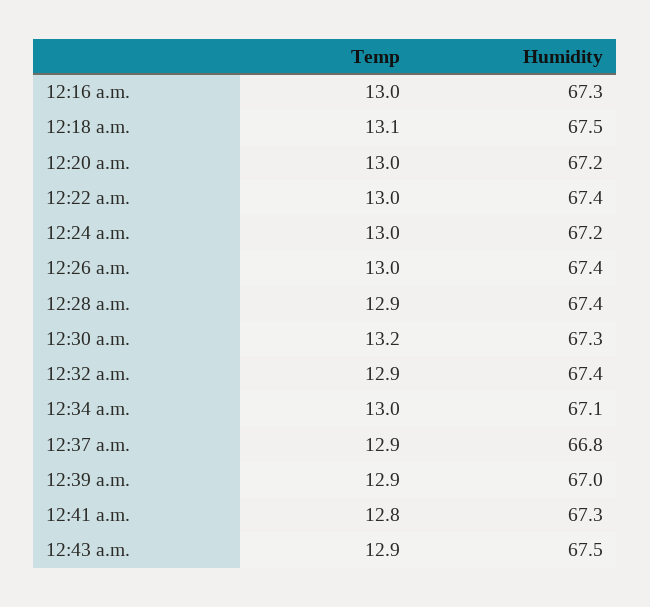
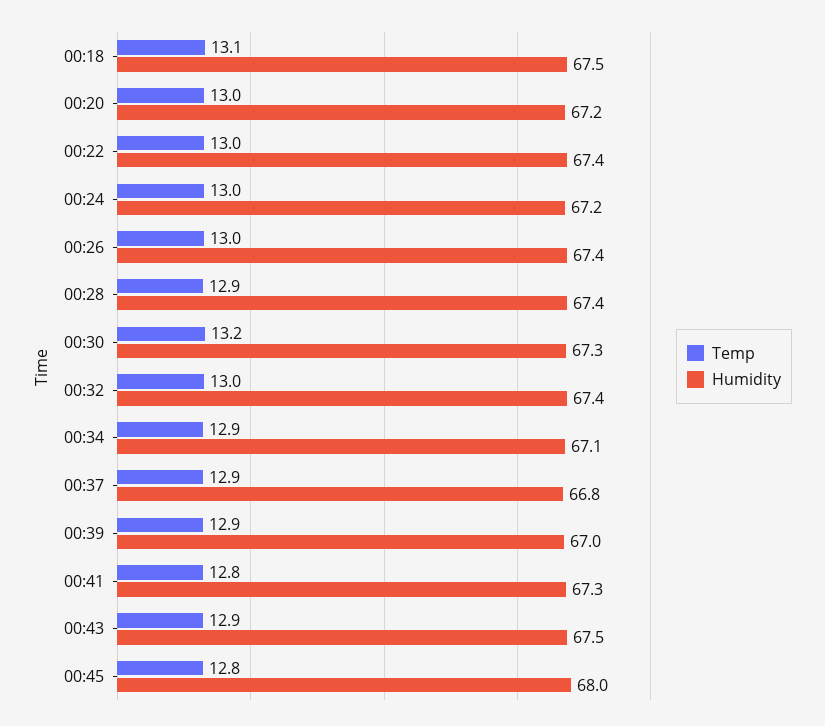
Temp, 12:16 a.m.: 13 -> none
Humidity, 12:16 a.m.: 67.3 -> none
Temp, 12:32 a.m.: 12.9 -> 13
Temp, 12:34 a.m.: 13 -> 12.9
Temp, 00:45: none -> 12.8
Humidity, 00:45: none -> 68

